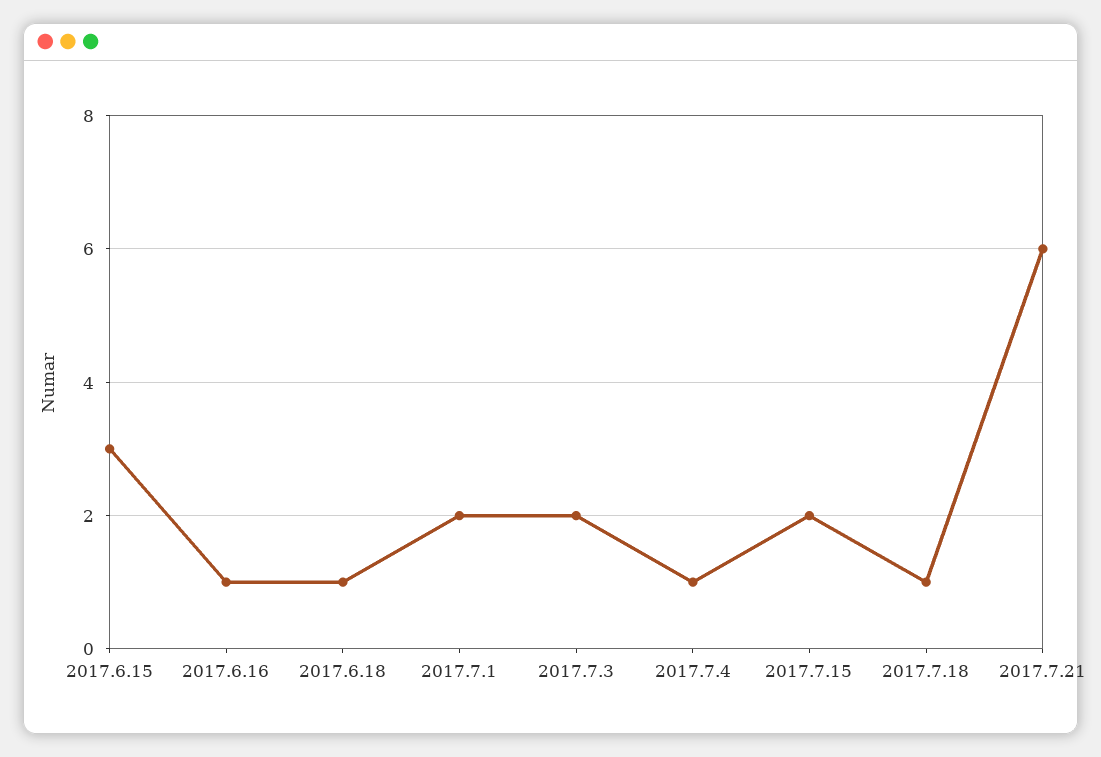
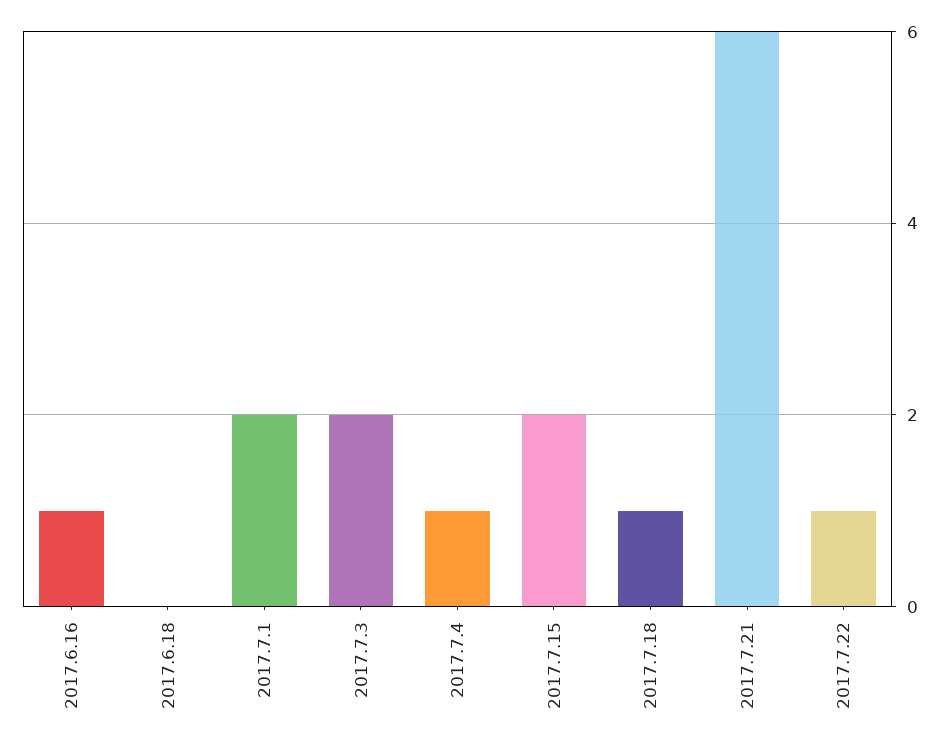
2017.6.15: 3 -> none
2017.6.18: 1 -> 0
2017.7.22: none -> 1

